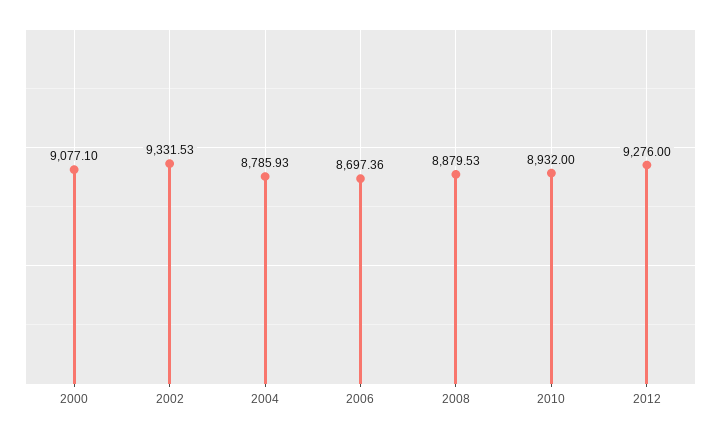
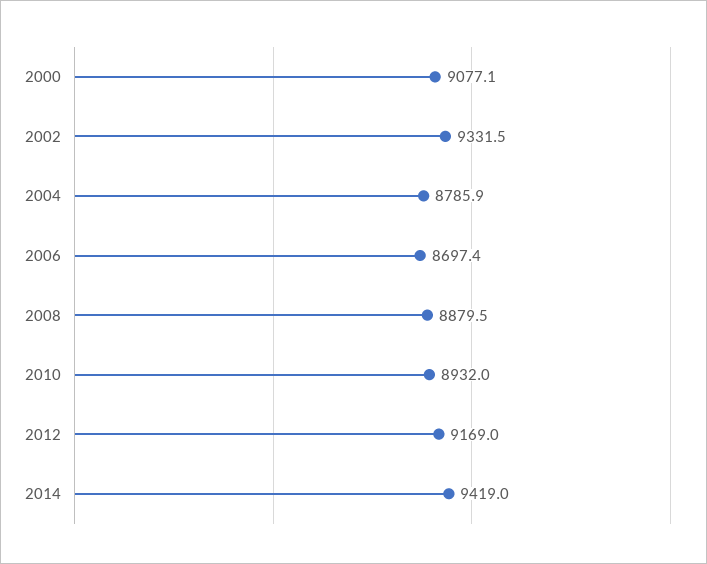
2012: 9276 -> 9169
2014: none -> 9419

